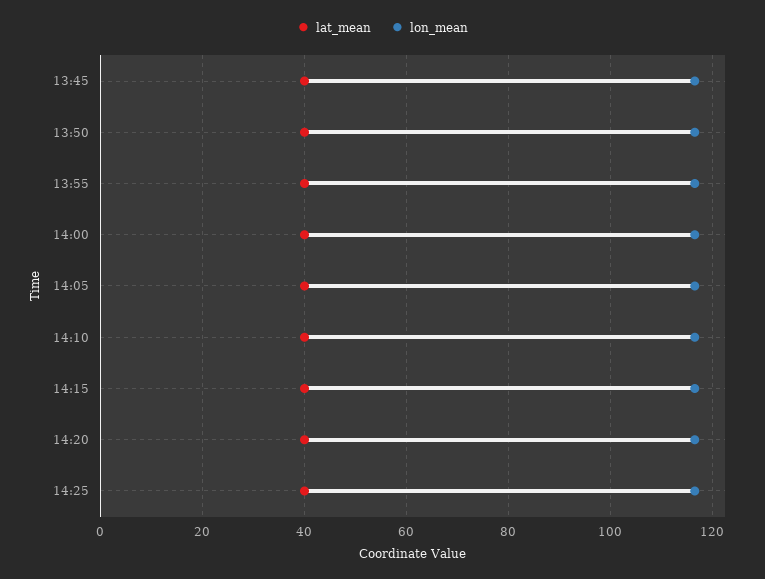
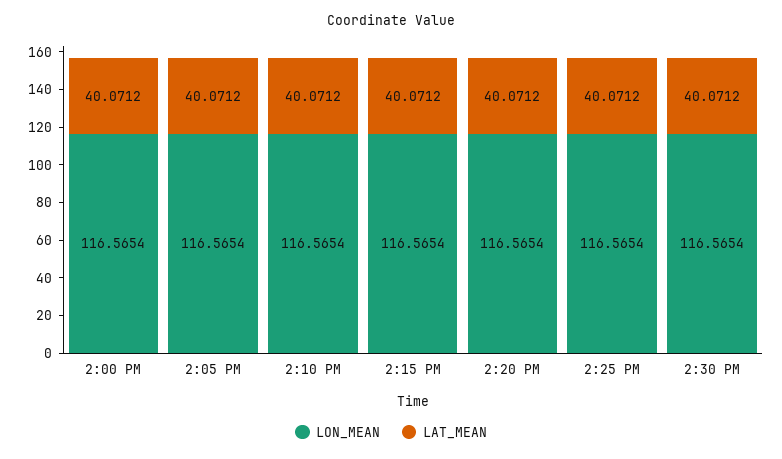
lat_mean, 13:45: 40 -> none
lon_mean, 13:45: 116 -> none
lat_mean, 13:50: 40 -> none
lon_mean, 13:50: 116 -> none
lat_mean, 13:55: 40 -> none
lon_mean, 13:55: 116 -> none
lon_mean, 2:30 PM: none -> 116.5654
lat_mean, 2:30 PM: none -> 40.0712

